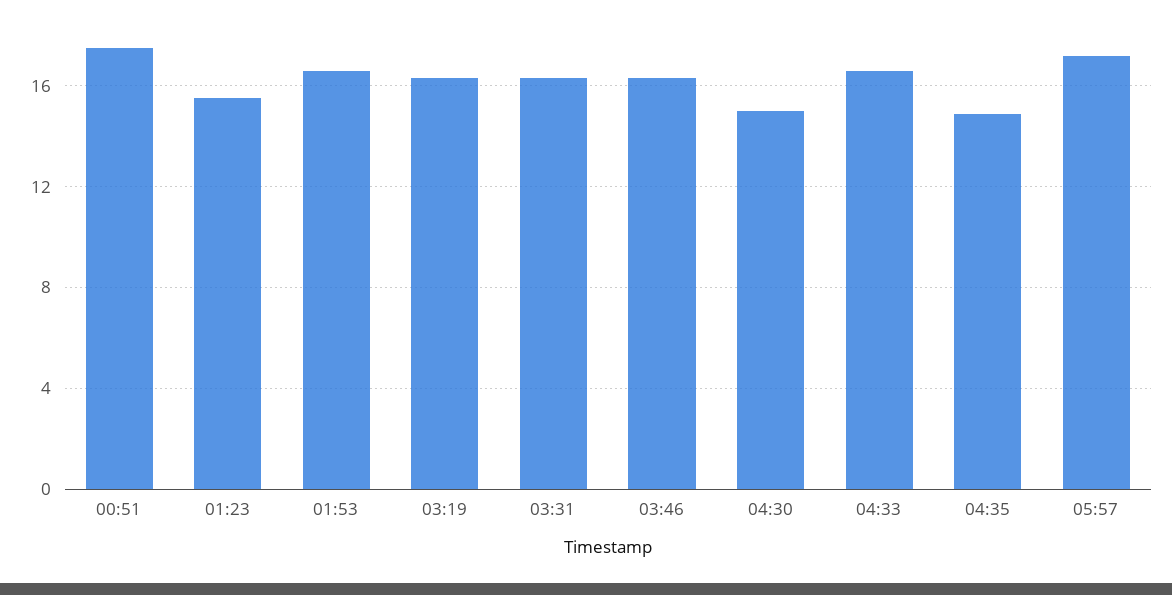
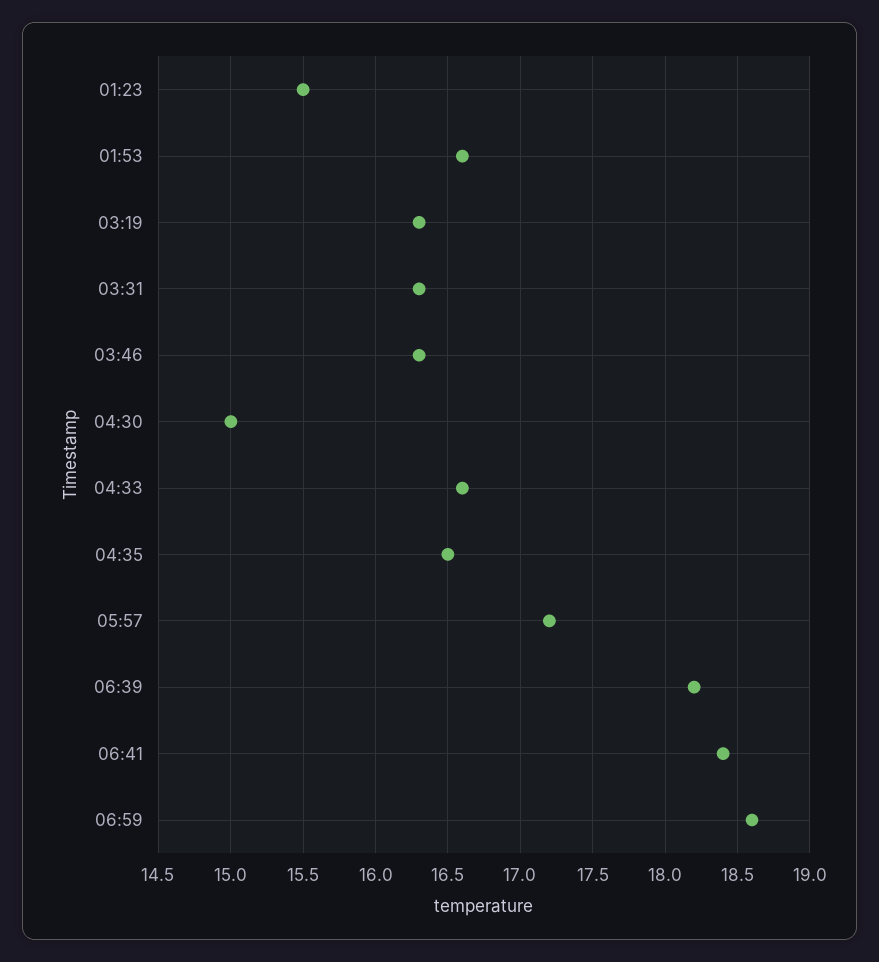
00:51: 17.5 -> none
04:35: 15 -> 16.5
06:39: none -> 18.2
06:41: none -> 18.4
06:59: none -> 18.6

